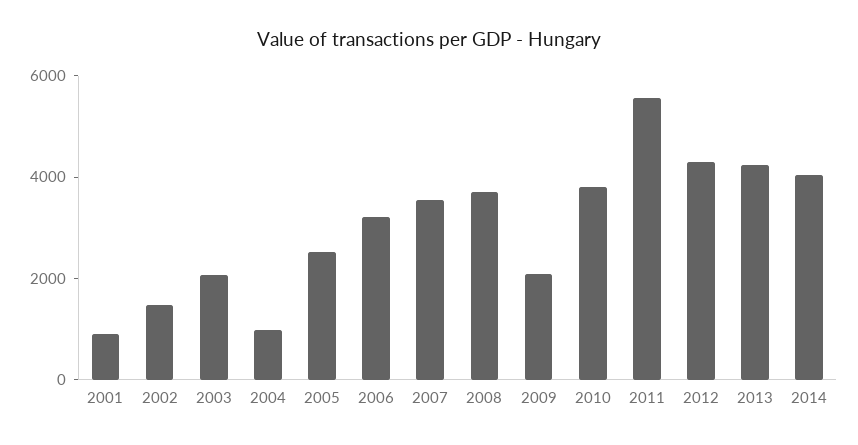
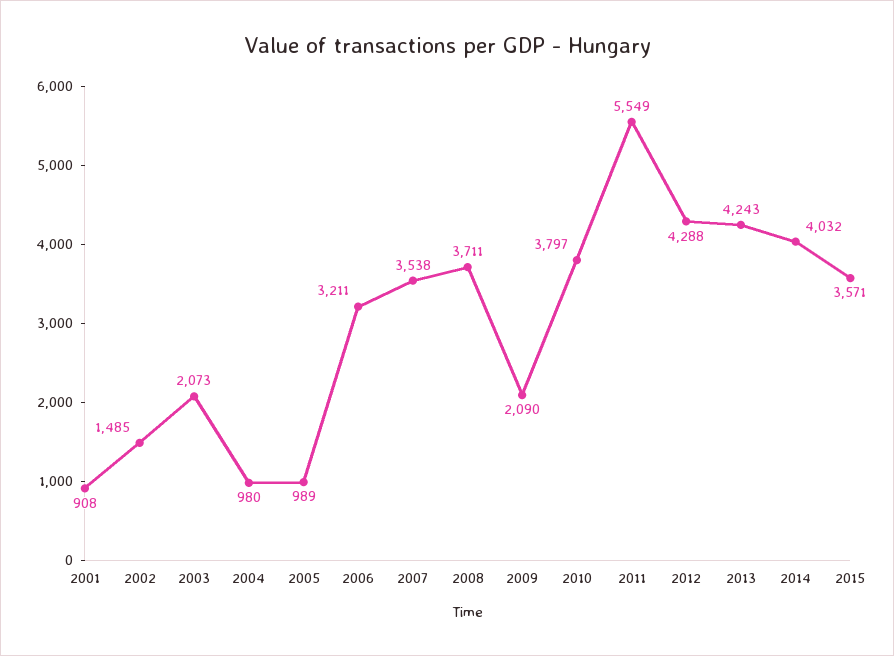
2005: 2500 -> 989
2015: none -> 3571

